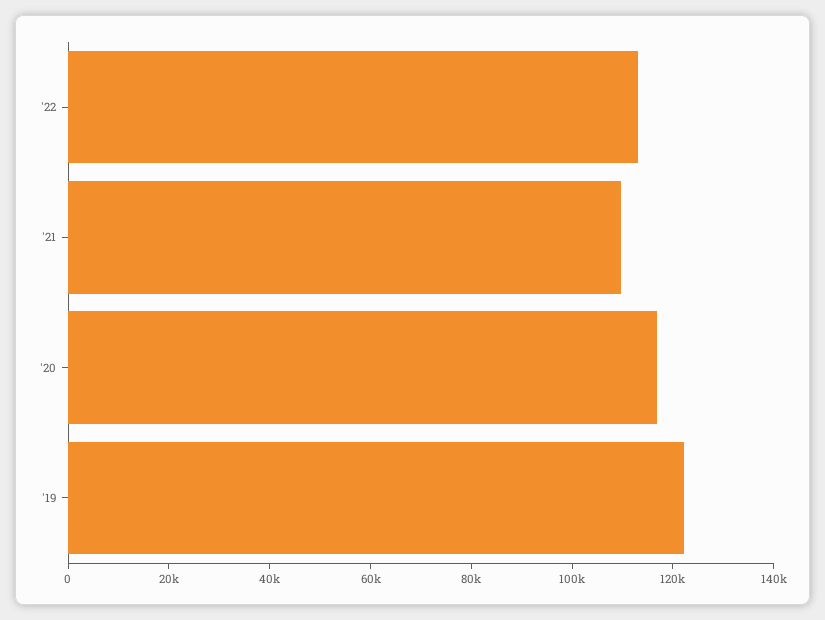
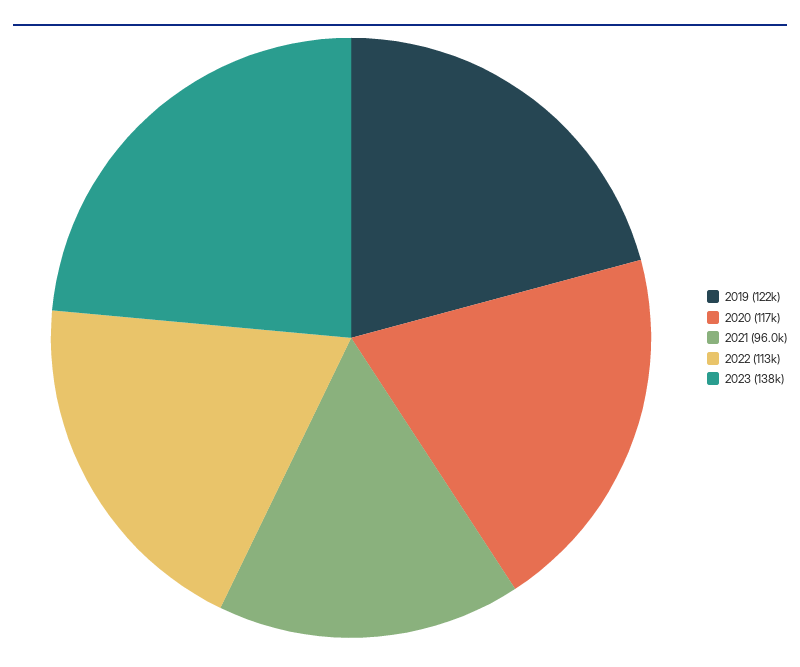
'21: 110000 -> 96000
2023: none -> 138000

